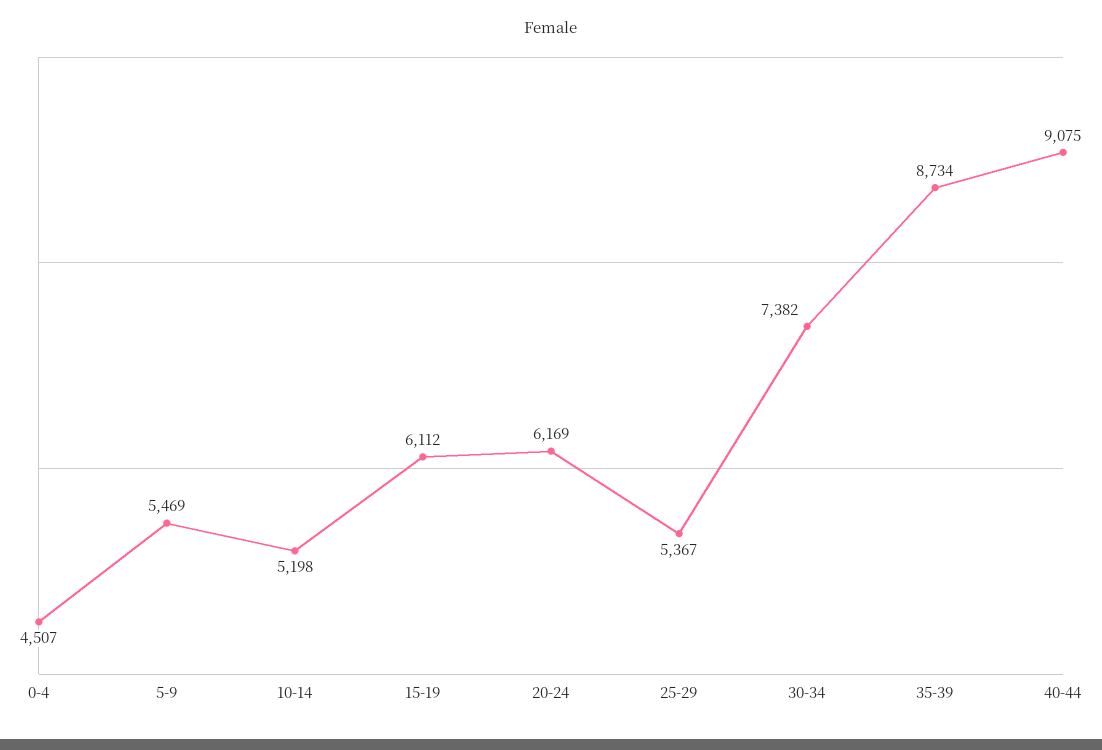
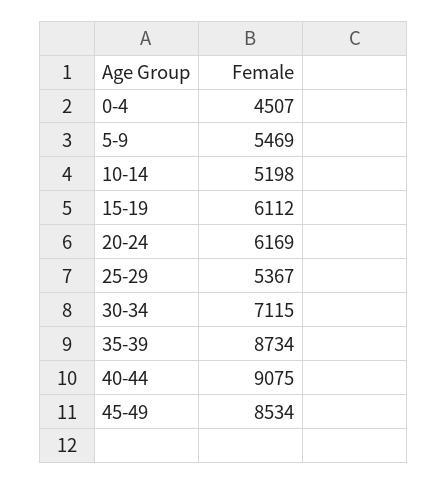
30-34: 7382 -> 7115
45-49: none -> 8534

